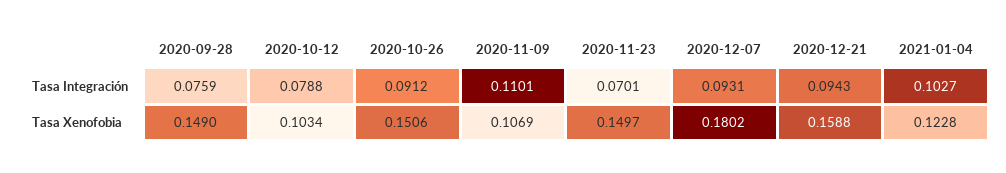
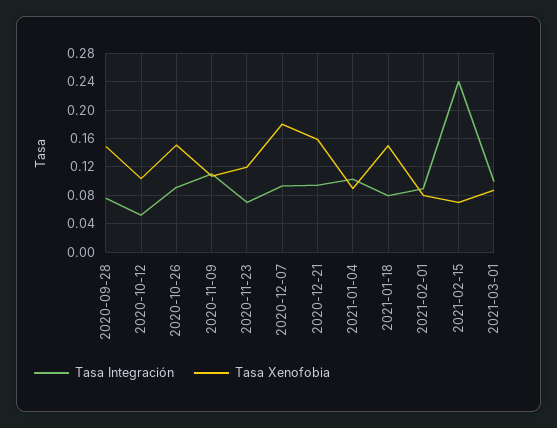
Tasa Integración, 2020-10-12: 0.0788 -> 0.05
Tasa Xenofobia, 2020-11-23: 0.1497 -> 0.12
Tasa Xenofobia, 2021-01-04: 0.1228 -> 0.09
Tasa Integración, 2021-01-18: none -> 0.08
Tasa Xenofobia, 2021-01-18: none -> 0.15
Tasa Integración, 2021-02-01: none -> 0.09
Tasa Xenofobia, 2021-02-01: none -> 0.08
Tasa Integración, 2021-02-15: none -> 0.24
Tasa Xenofobia, 2021-02-15: none -> 0.07
Tasa Integración, 2021-03-01: none -> 0.1
Tasa Xenofobia, 2021-03-01: none -> 0.09

